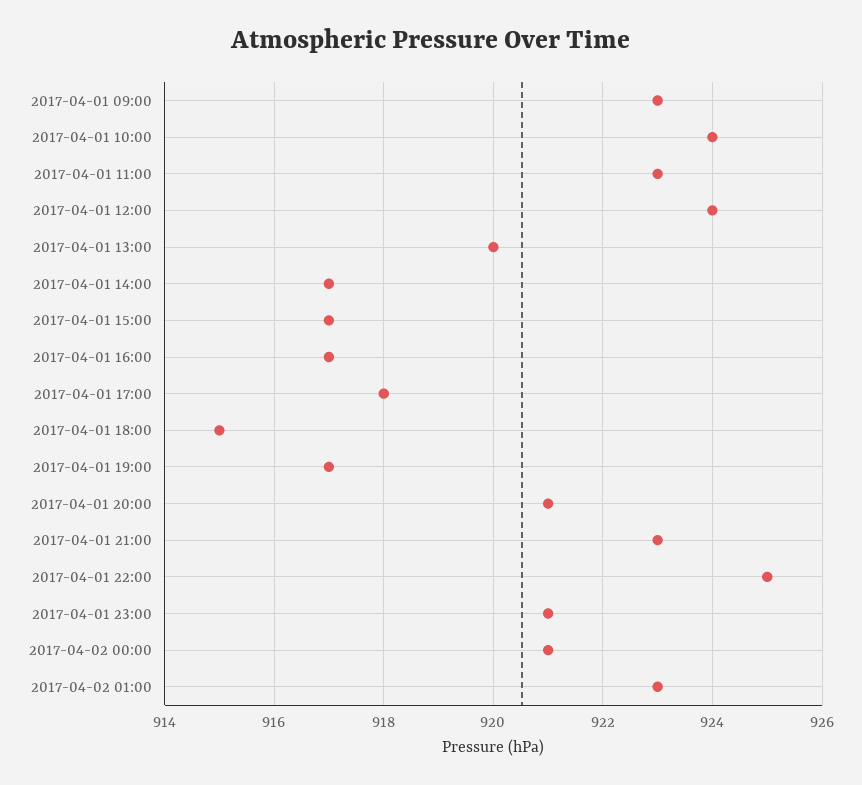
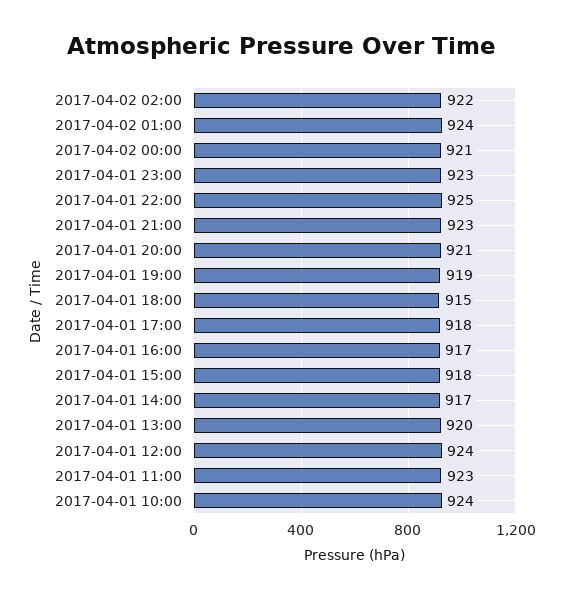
2017-04-01 09:00: 923 -> none
2017-04-01 15:00: 917 -> 918
2017-04-01 19:00: 917 -> 919
2017-04-01 23:00: 921 -> 923
2017-04-02 01:00: 923 -> 924
2017-04-02 02:00: none -> 922

